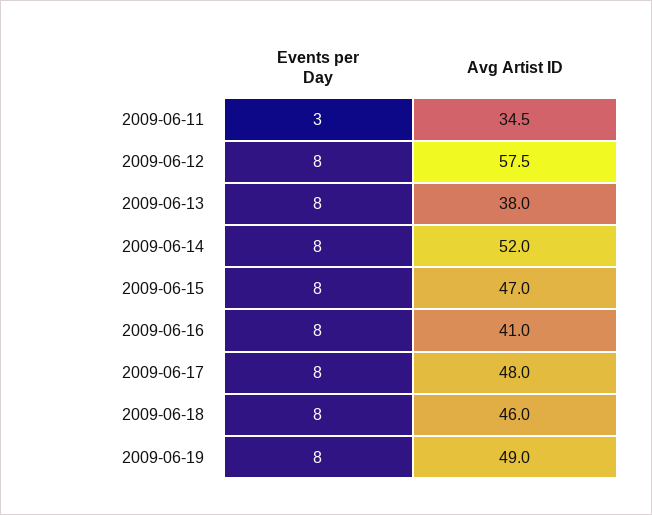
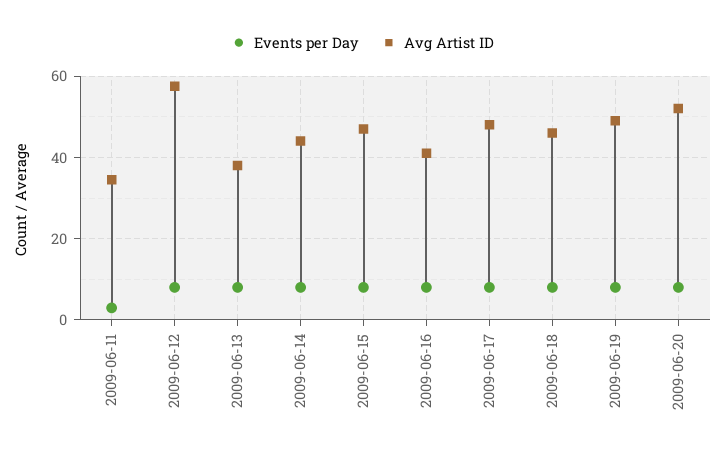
Avg Artist ID, 2009-06-14: 52 -> 44
Events per Day, 2009-06-20: none -> 8
Avg Artist ID, 2009-06-20: none -> 52

